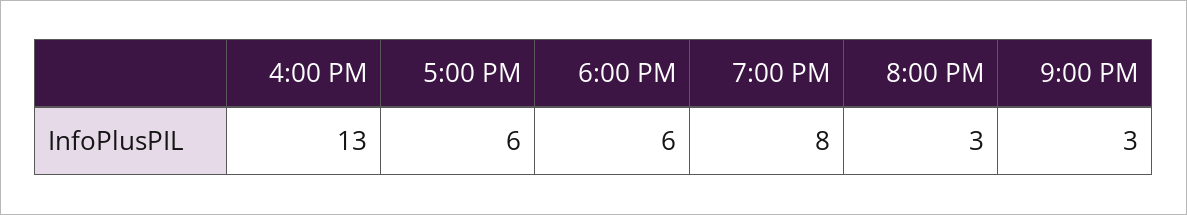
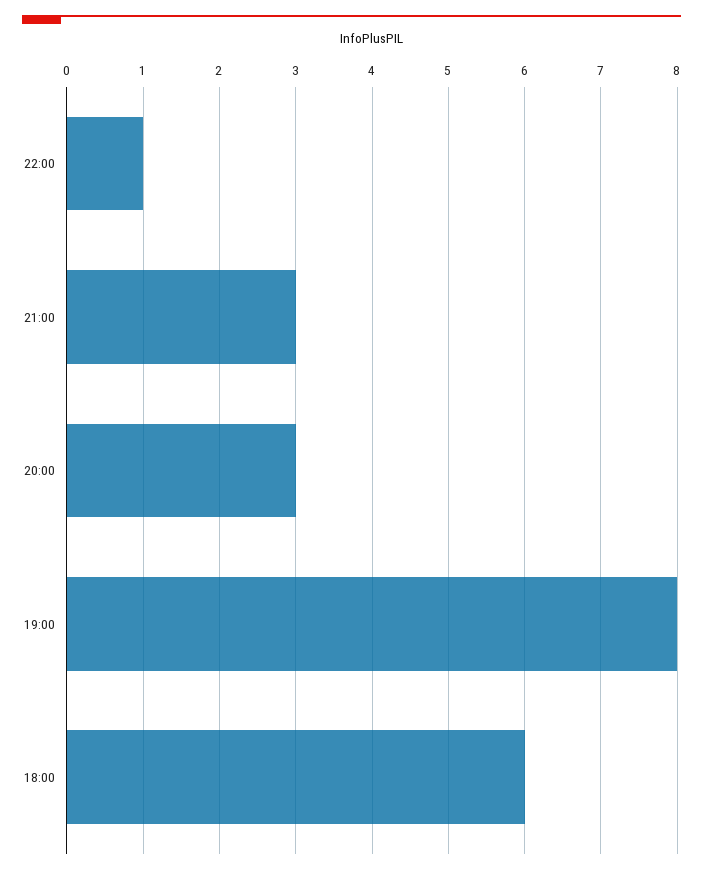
4:00 PM: 13 -> none
5:00 PM: 6 -> none
22:00: none -> 1

